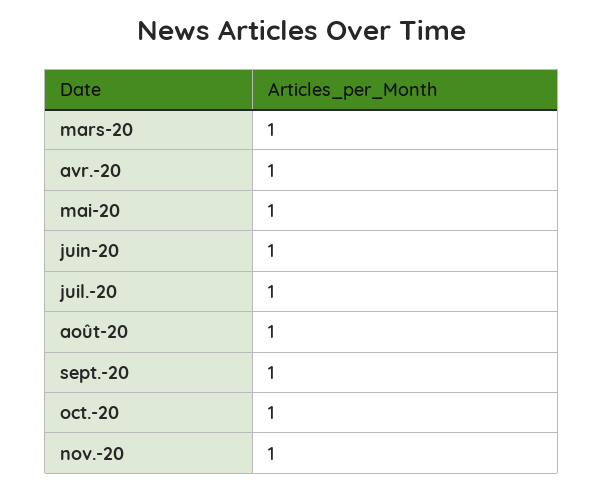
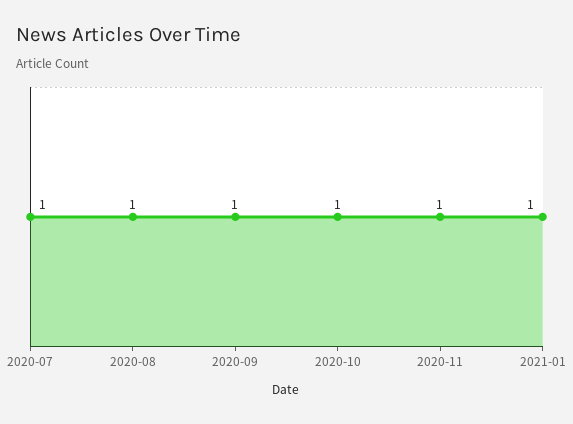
mars-20: 1 -> none
avr.-20: 1 -> none
mai-20: 1 -> none
juin-20: 1 -> none
2021-01: none -> 1

